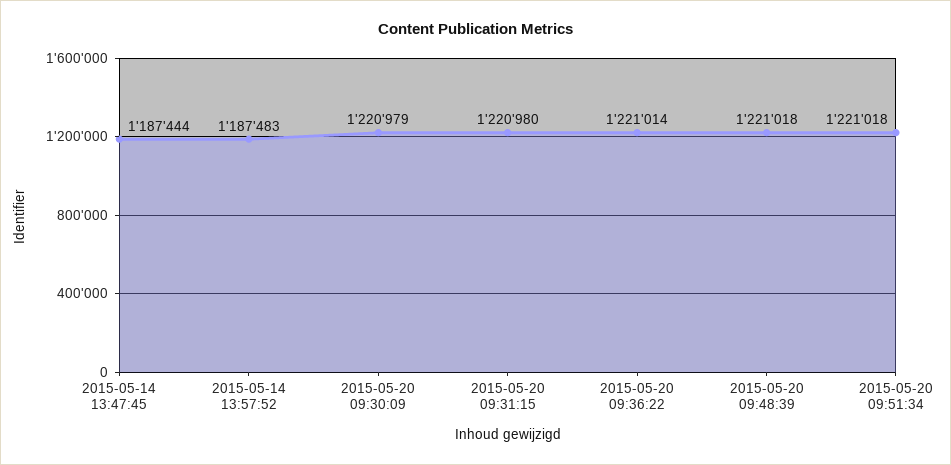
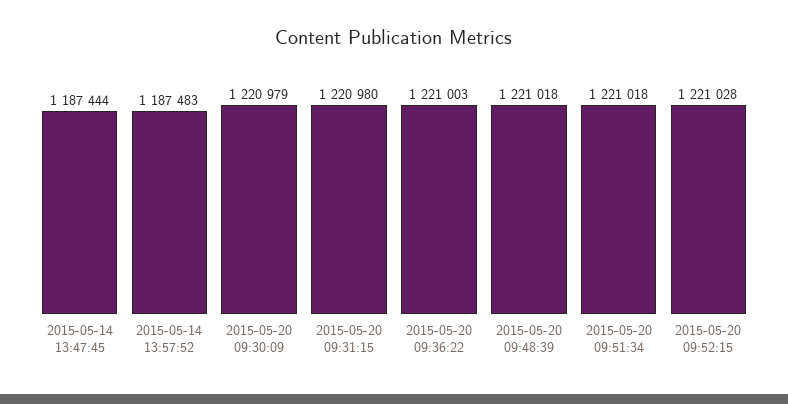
2015-05-20 09:36:22: 1221014 -> 1221003
2015-05-20 09:52:15: none -> 1221028

